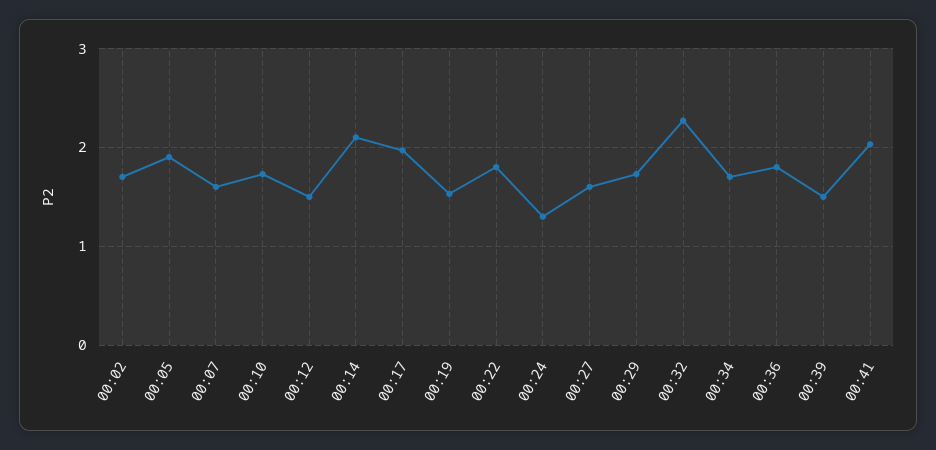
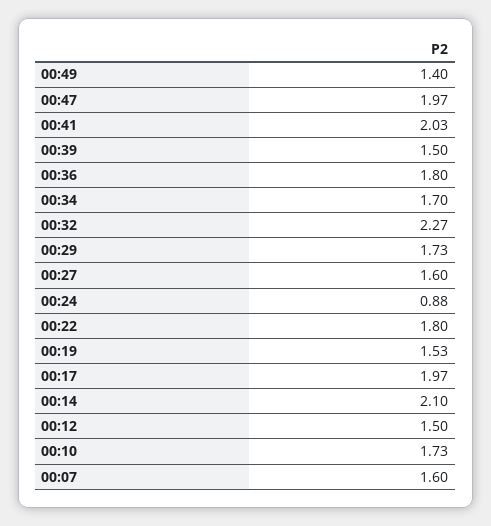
00:02: 1.7 -> none
00:05: 1.9 -> none
00:24: 1.3 -> 0.88
00:49: none -> 1.4
00:47: none -> 1.97

